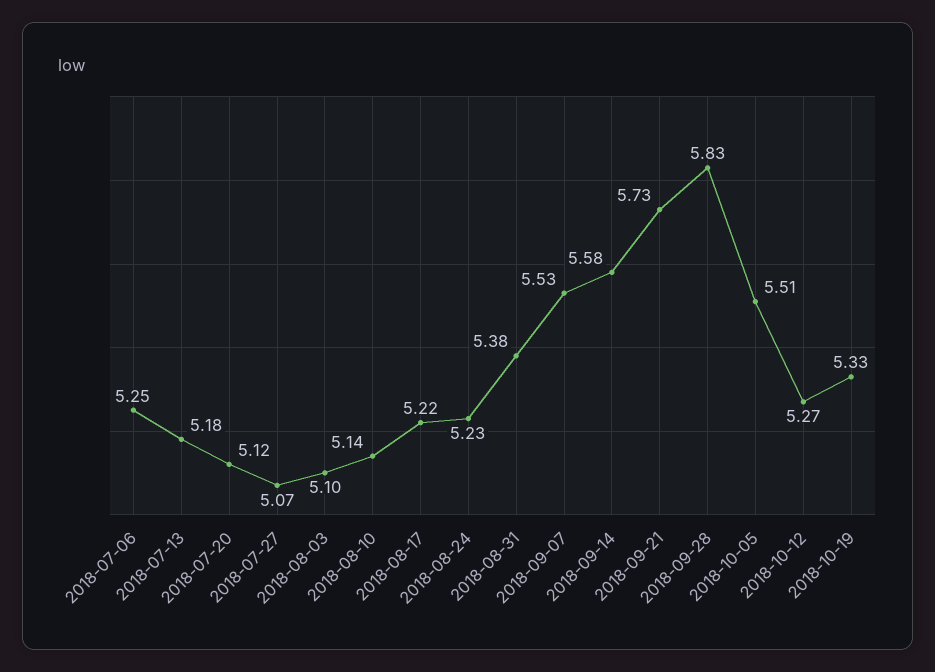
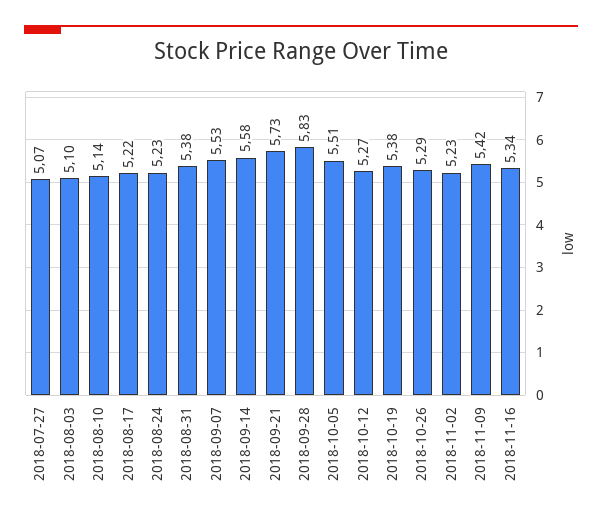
2018-07-06: 5.25 -> none
2018-07-13: 5.18 -> none
2018-07-20: 5.12 -> none
2018-10-19: 5.33 -> 5.38
2018-10-26: none -> 5.29
2018-11-02: none -> 5.23
2018-11-09: none -> 5.42
2018-11-16: none -> 5.34

